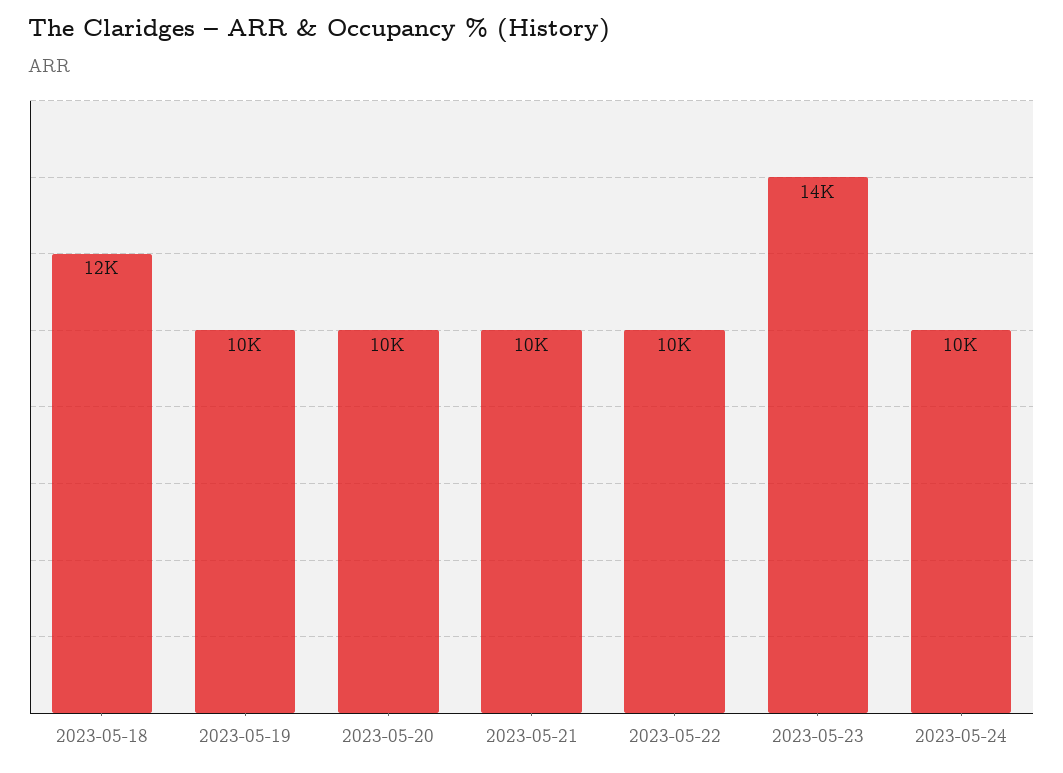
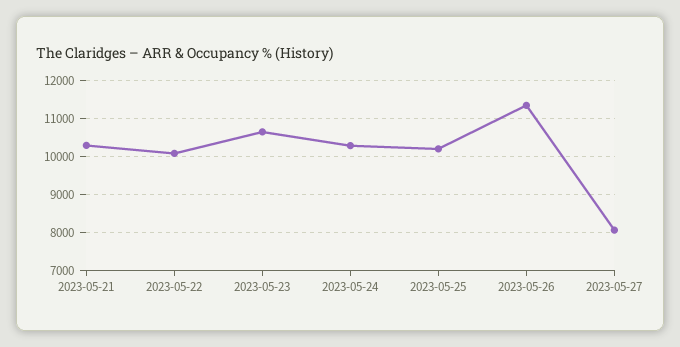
2023-05-18: 12000 -> none
2023-05-19: 10000 -> none
2023-05-20: 10000 -> none
2023-05-23: 14000 -> 10600
2023-05-25: none -> 10200
2023-05-26: none -> 11400
2023-05-27: none -> 8000

